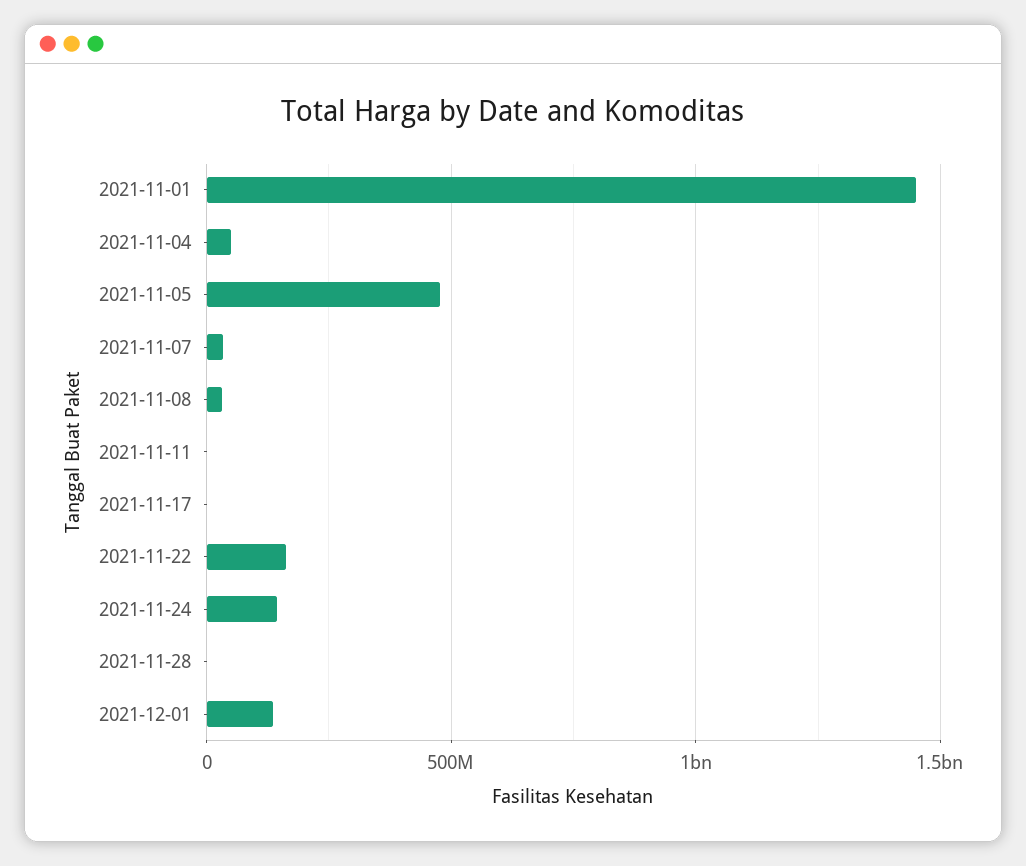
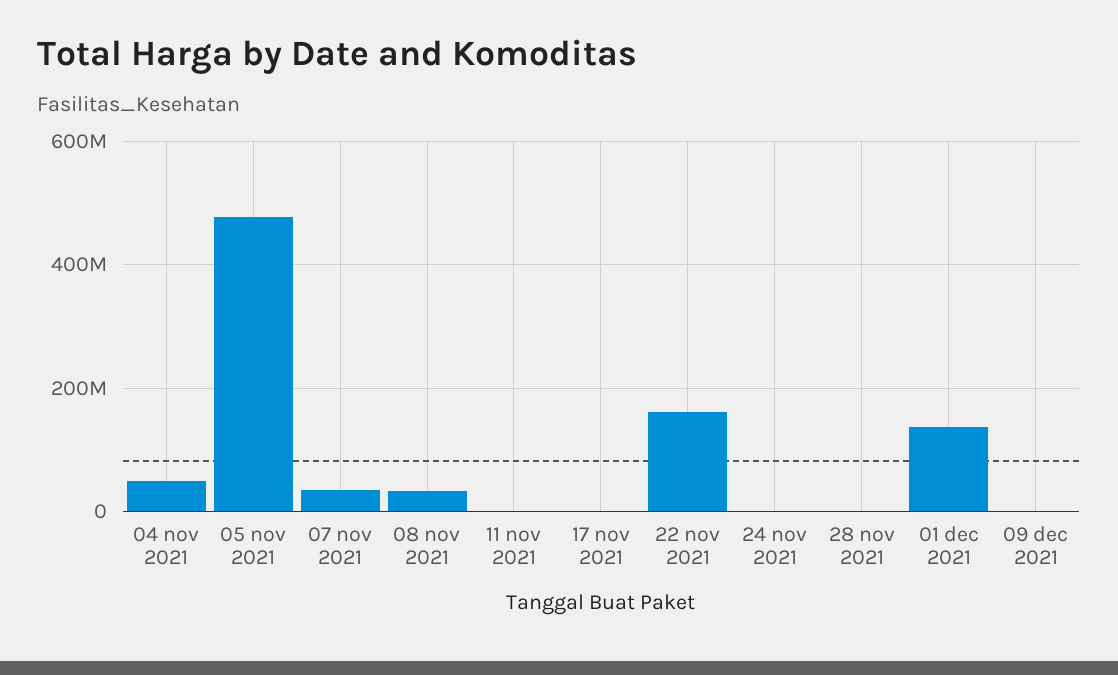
2021-11-01: 1450000000 -> none
2021-11-24: 150000000 -> 0
09 dec 2021: none -> 0

